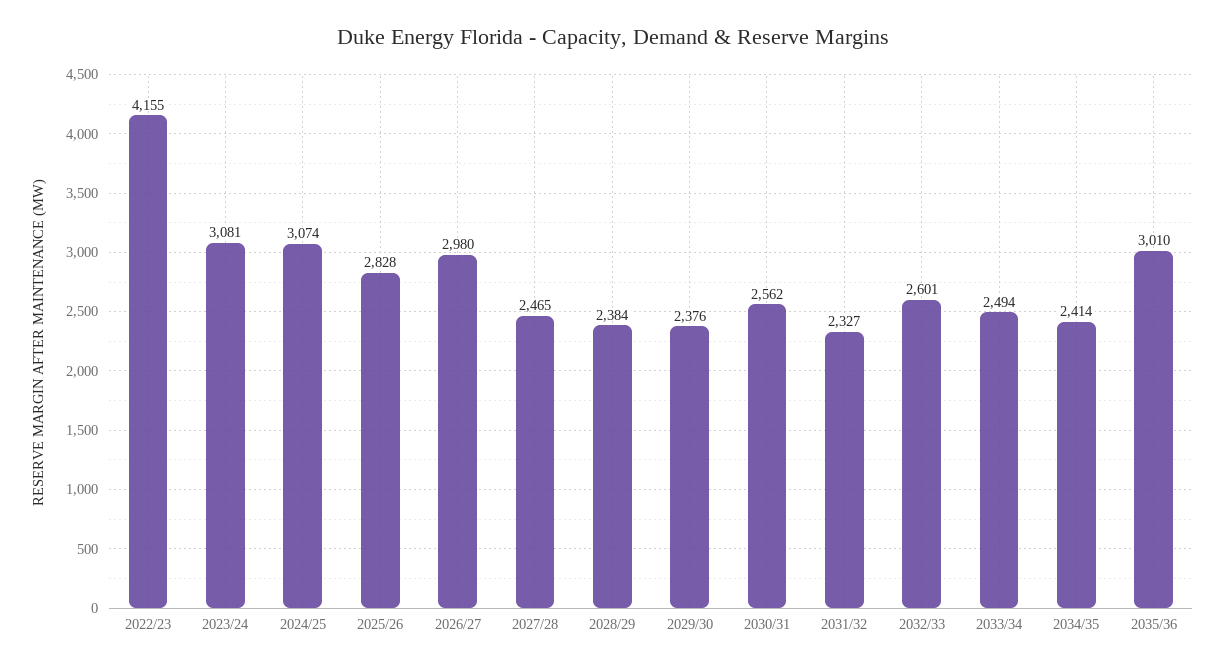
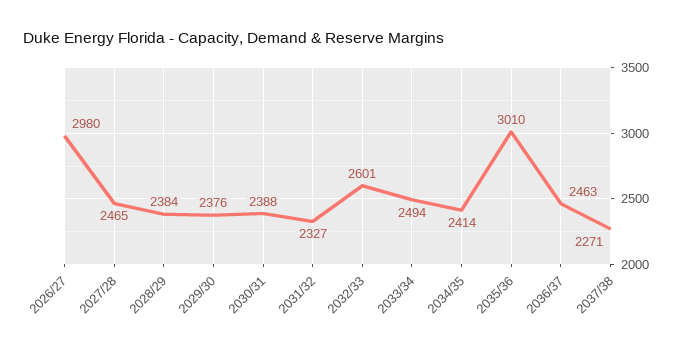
2022/23: 4155 -> none
2023/24: 3081 -> none
2024/25: 3074 -> none
2025/26: 2828 -> none
2030/31: 2562 -> 2388
2036/37: none -> 2463
2037/38: none -> 2271

